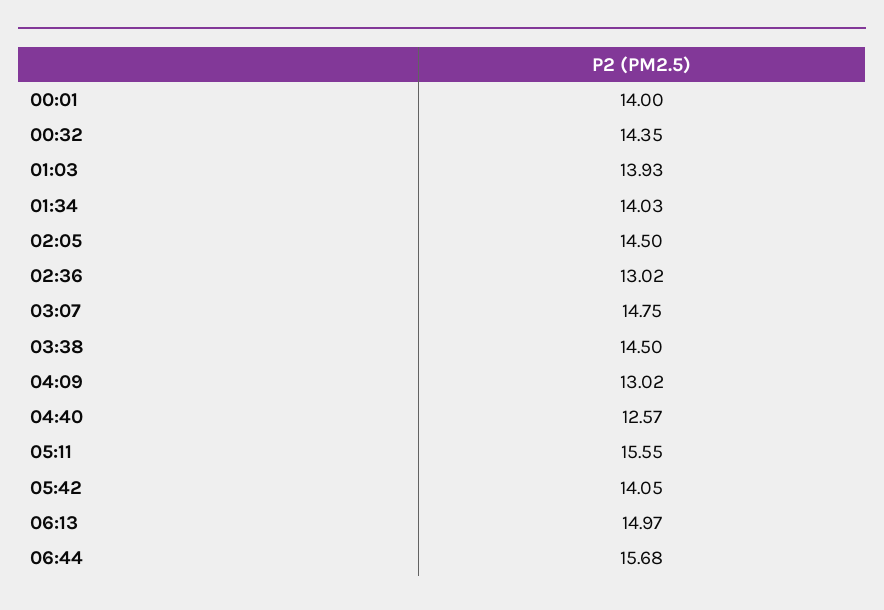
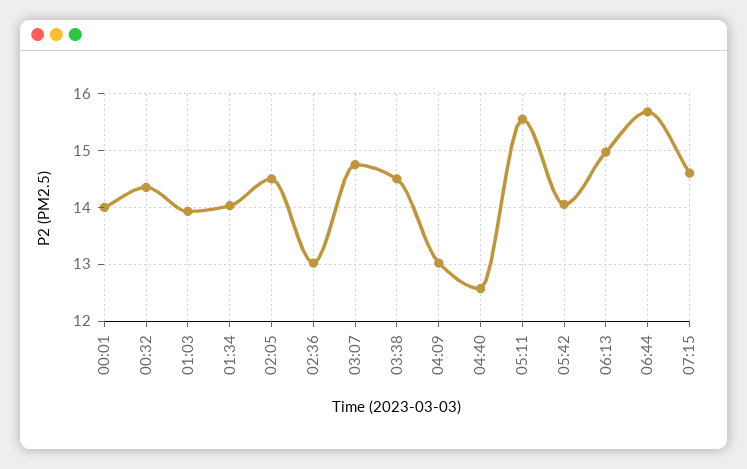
07:15: none -> 14.6

